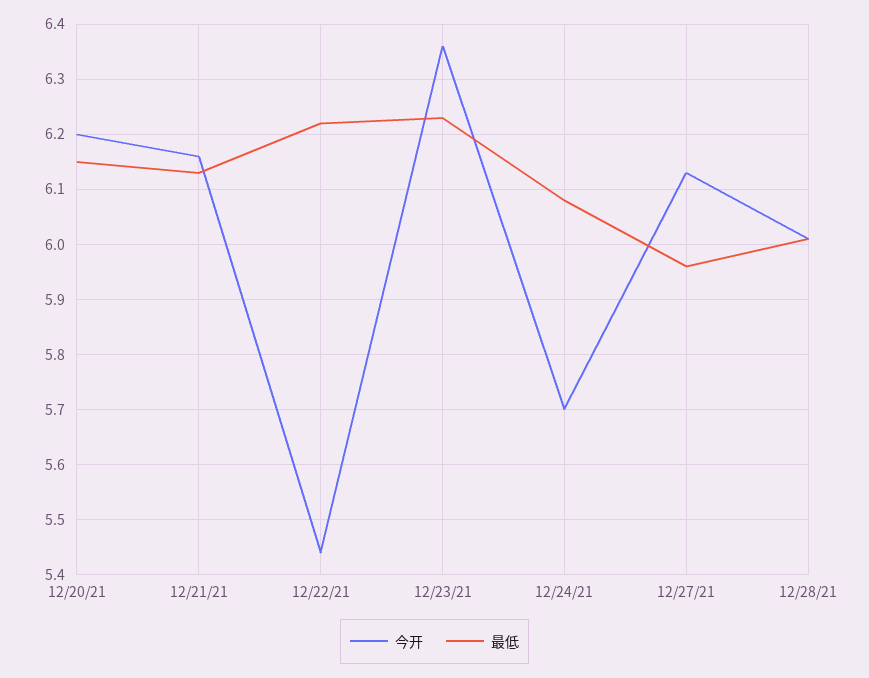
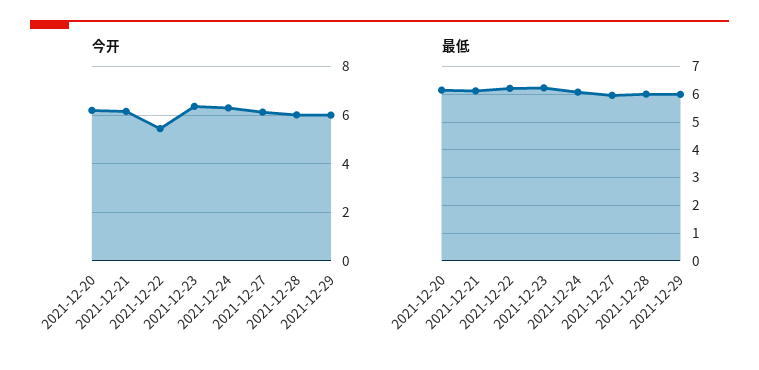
今开, 12/24/21: 5.7 -> 6.25
今开, 2021-12-29: none -> 6
最低, 2021-12-29: none -> 6

